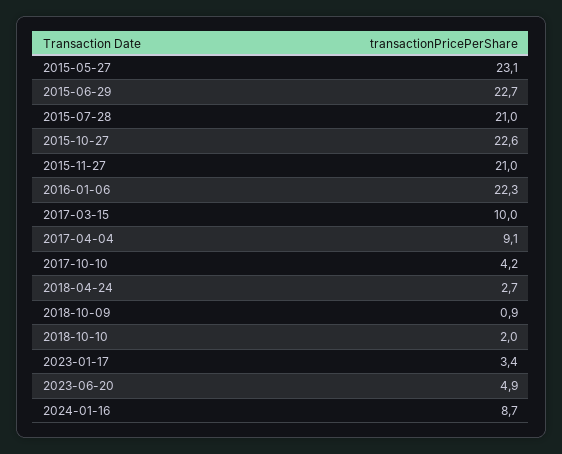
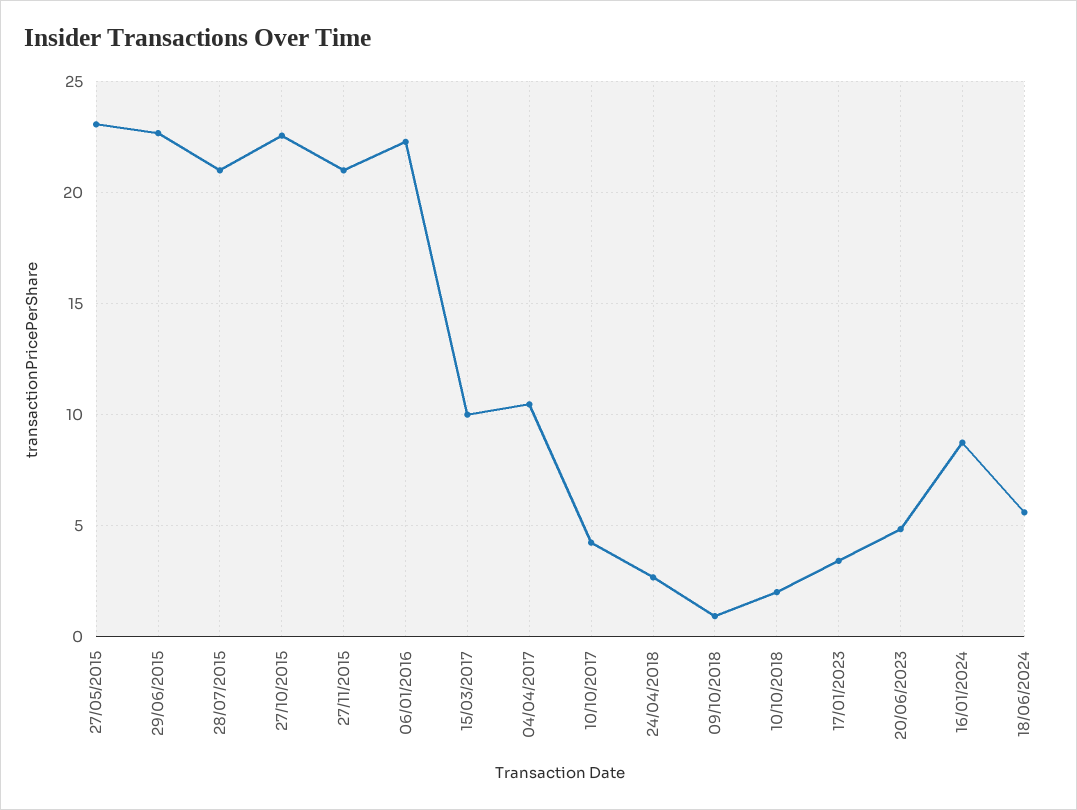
2017-04-04: 9.1 -> 10.5
18/06/2024: none -> 5.5

